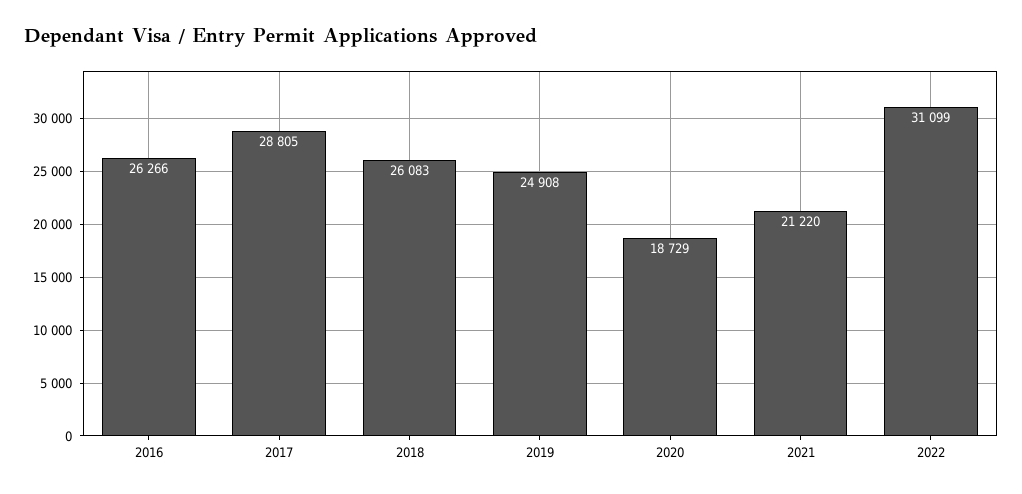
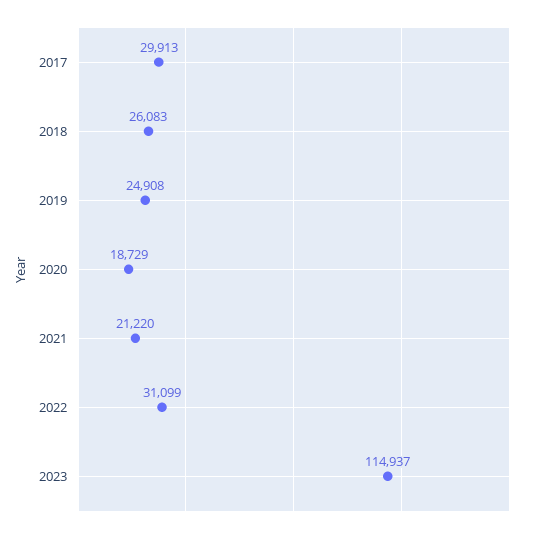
2016: 26266 -> none
2017: 28805 -> 29913
2023: none -> 114937

